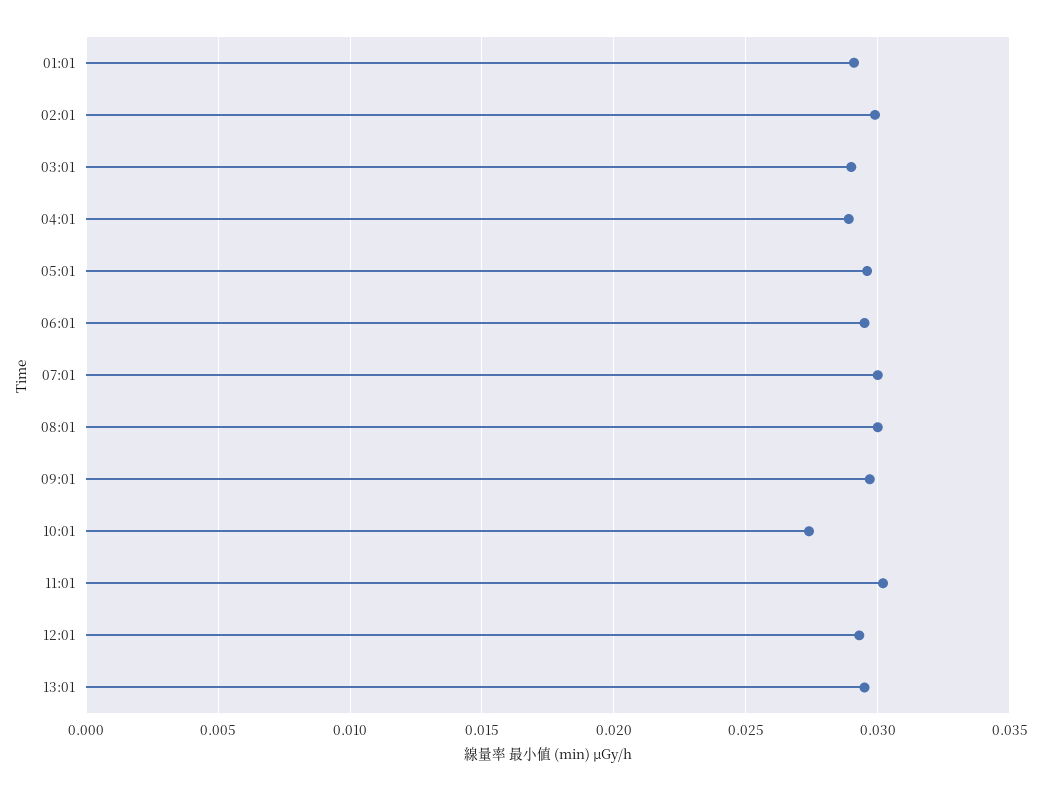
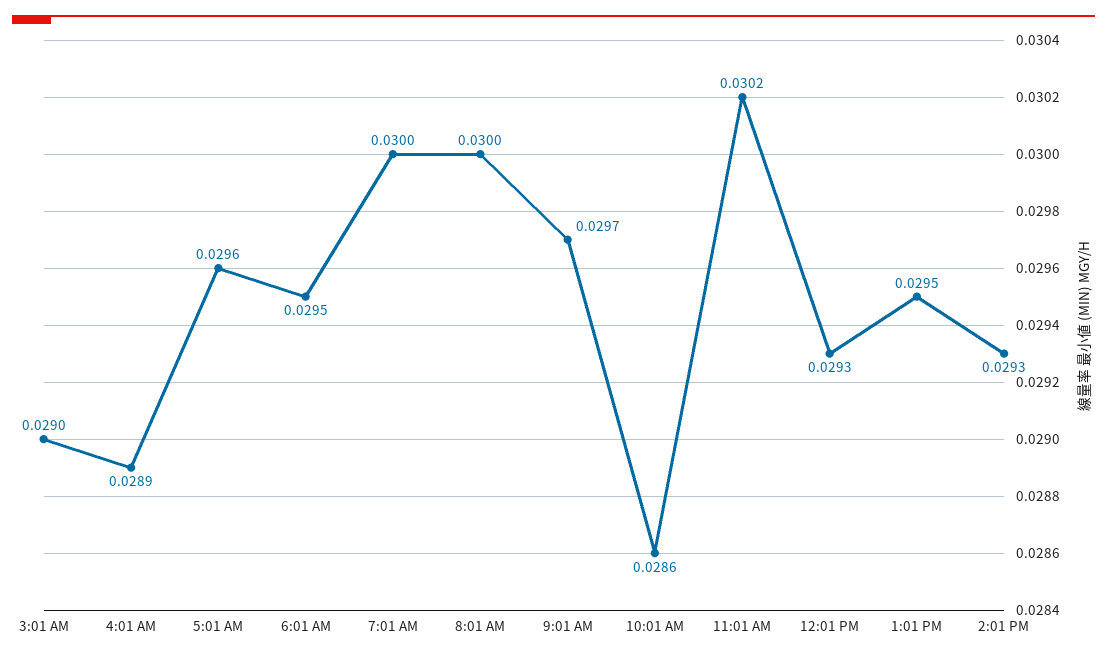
01:01: 0.029 -> none
02:01: 0.03 -> none
10:01: 0.0275 -> 0.0286
2:01 PM: none -> 0.0293

